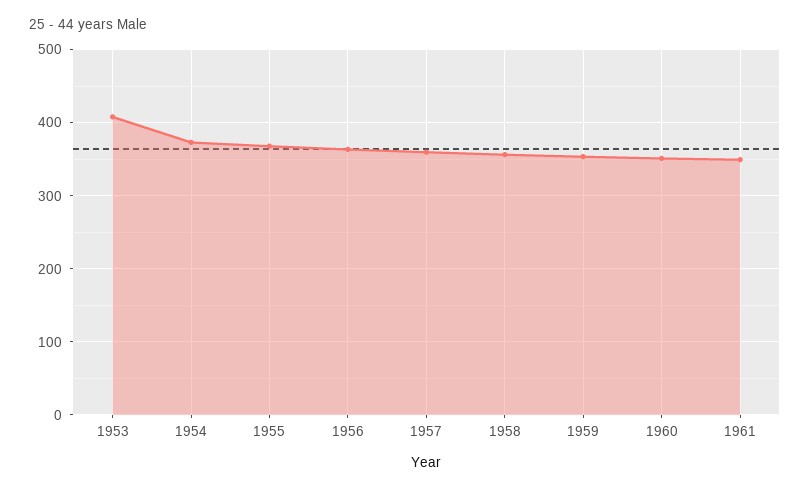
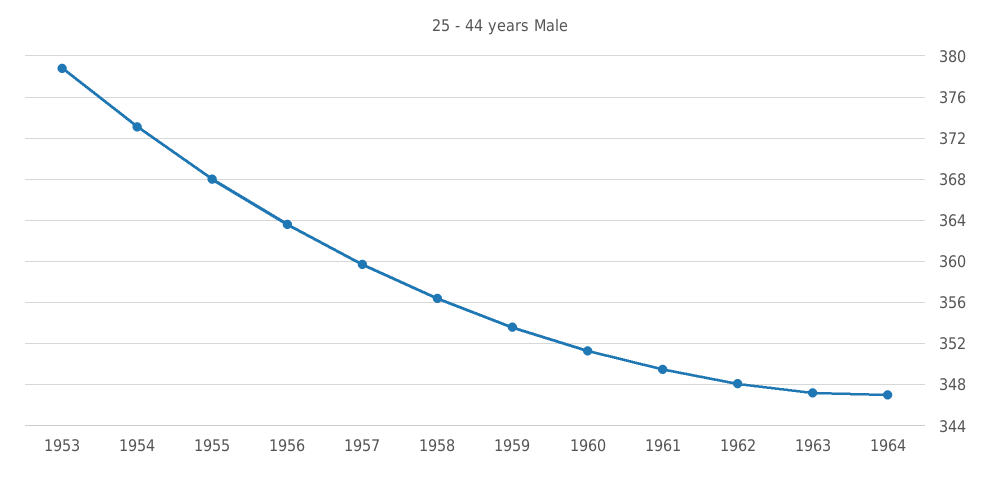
1953: 410 -> 379
1962: none -> 348
1963: none -> 347
1964: none -> 347

